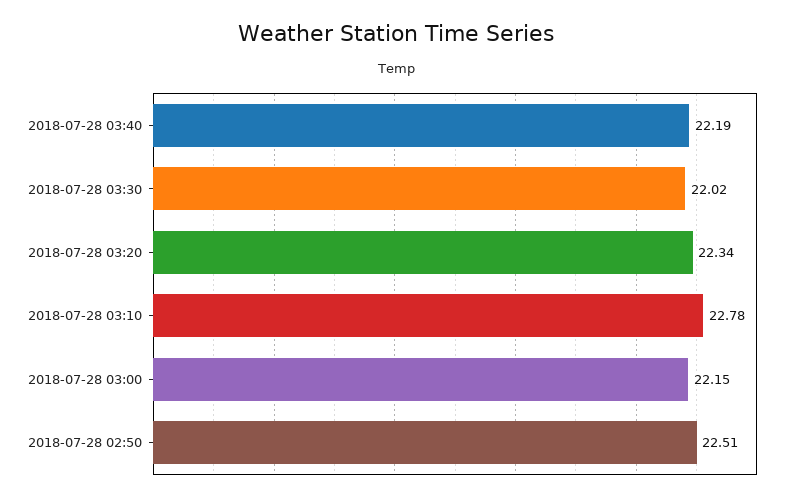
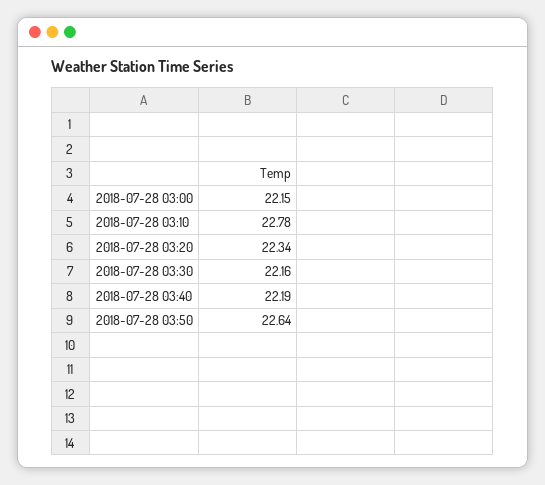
2018-07-28 03:30: 22.02 -> 22.16
2018-07-28 02:50: 22.51 -> none
2018-07-28 03:50: none -> 22.64

